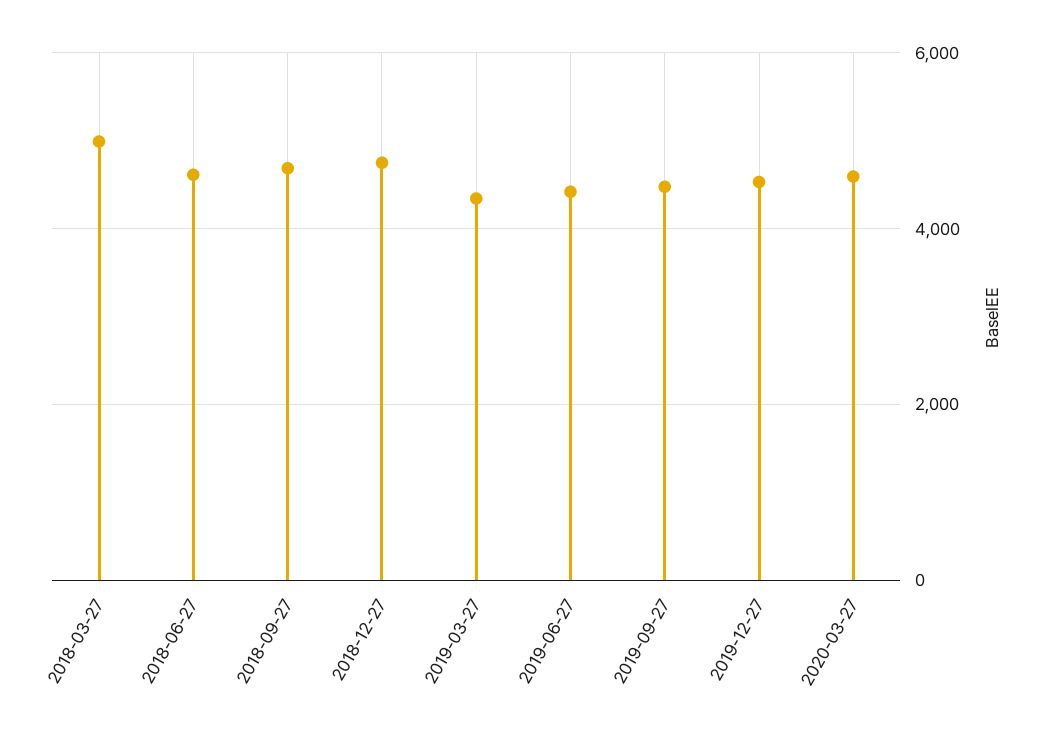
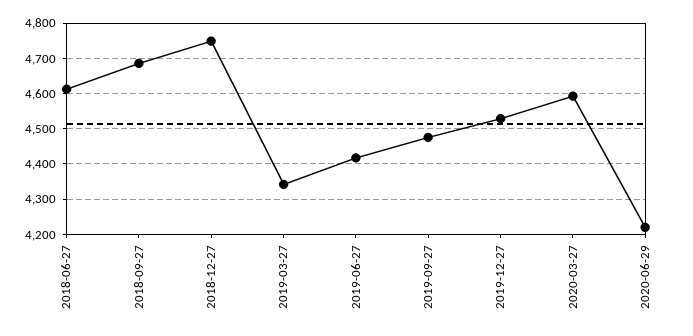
2018-03-27: 5000 -> none
2020-06-29: none -> 4220

